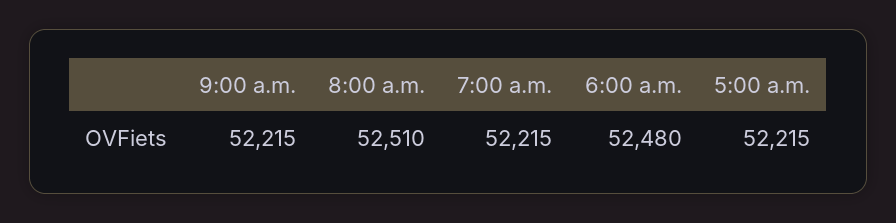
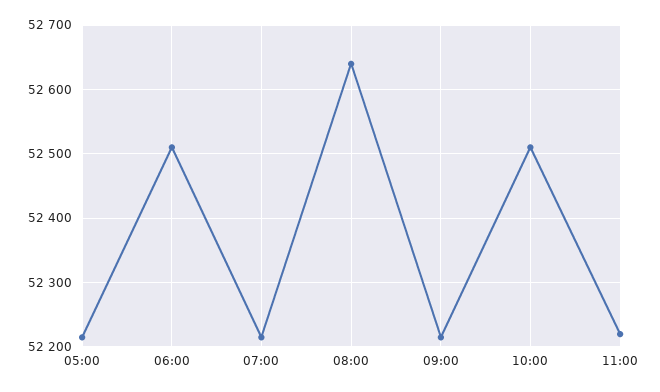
8:00 a.m.: 52510 -> 52640
6:00 a.m.: 52480 -> 52510
10:00: none -> 52510
11:00: none -> 52220

